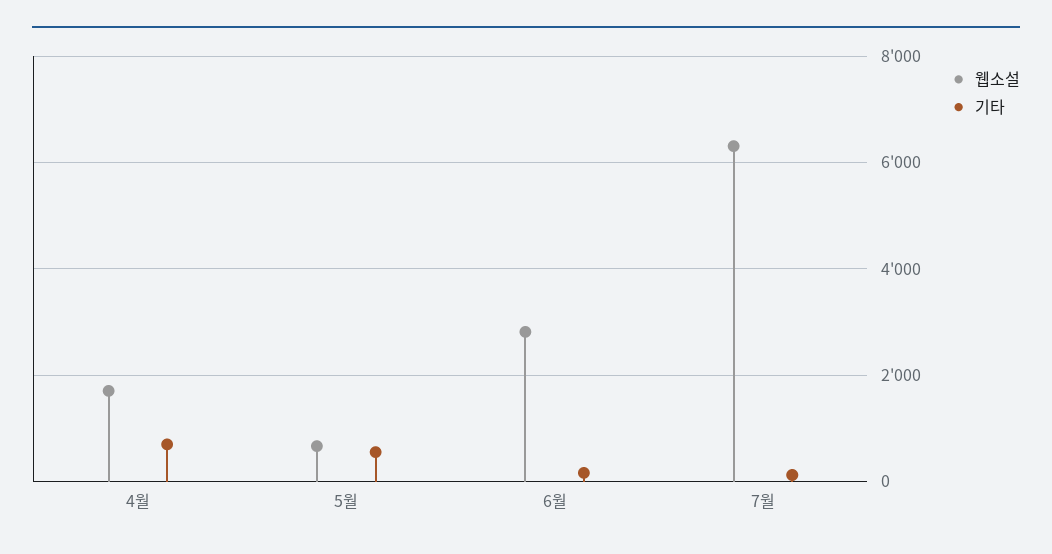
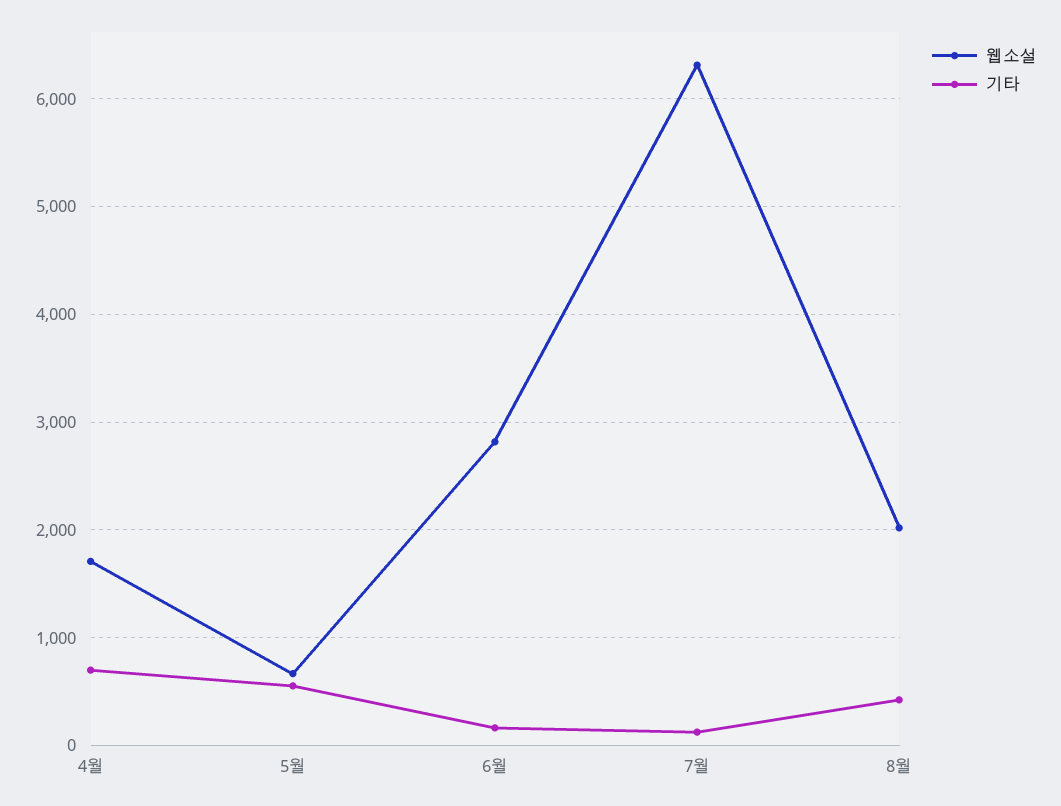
웹소설, 8월: none -> 2000
기타, 8월: none -> 400

